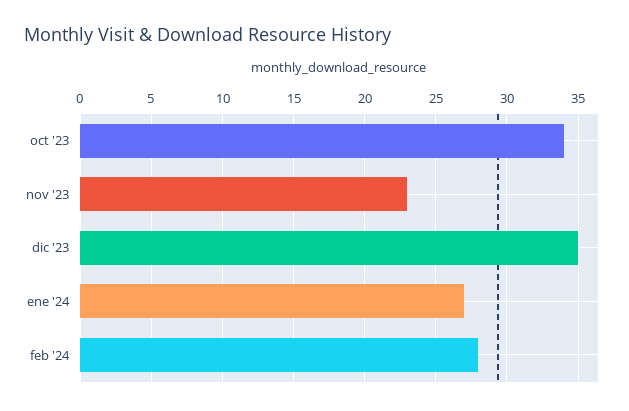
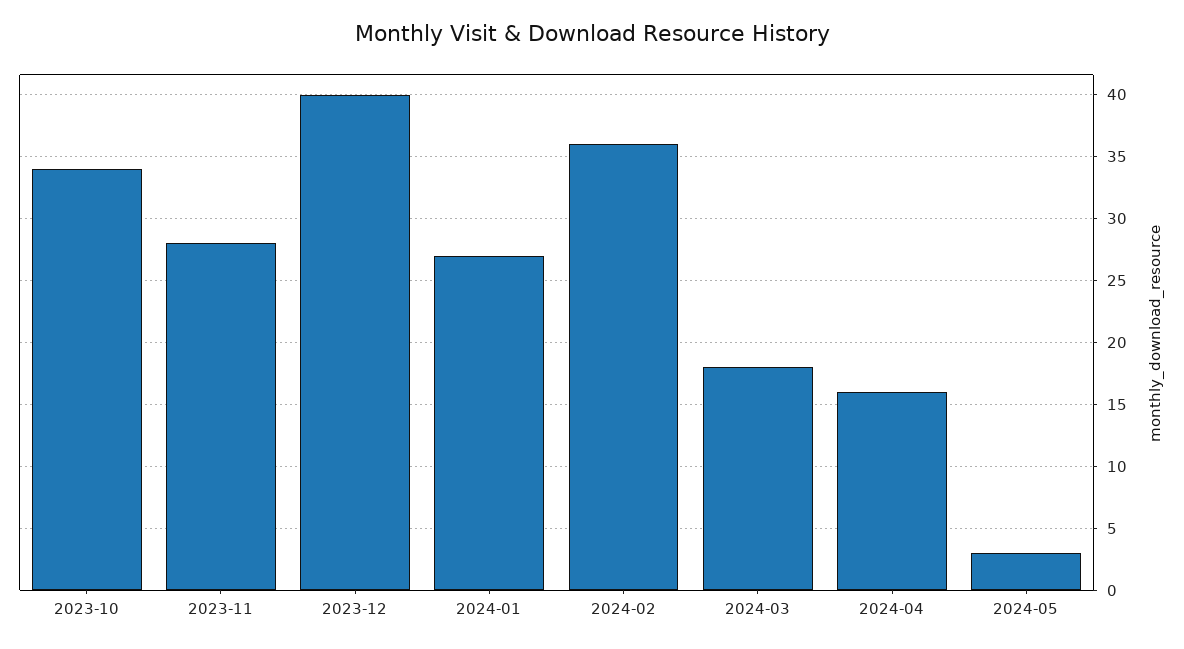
nov '23: 23 -> 28
dic '23: 35 -> 40
feb '24: 28 -> 36
2024-03: none -> 18
2024-04: none -> 16
2024-05: none -> 3

